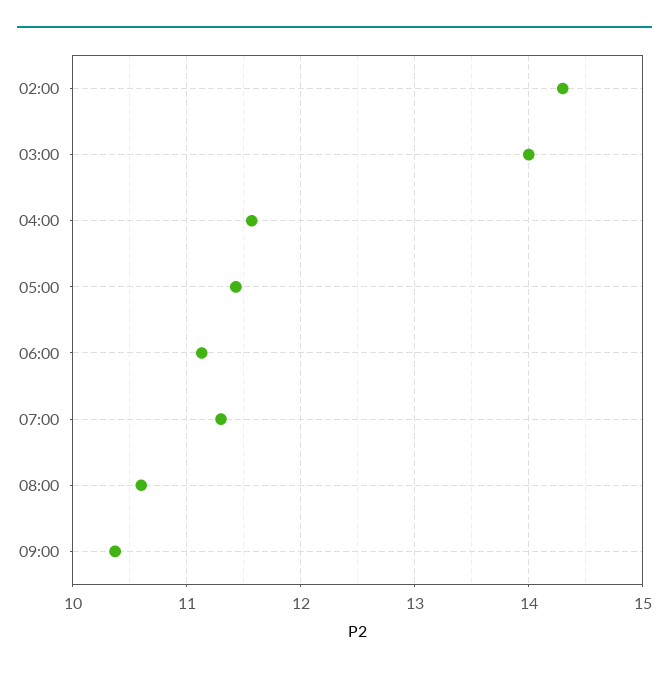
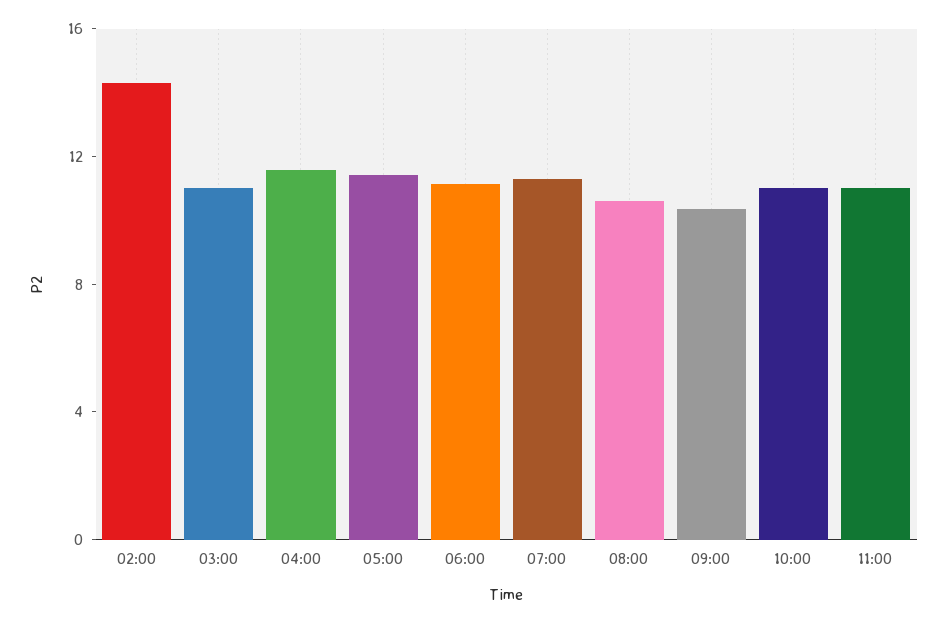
03:00: 14 -> 11
10:00: none -> 11
11:00: none -> 11

